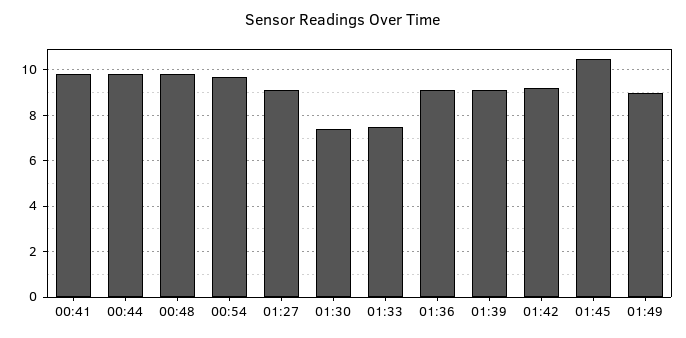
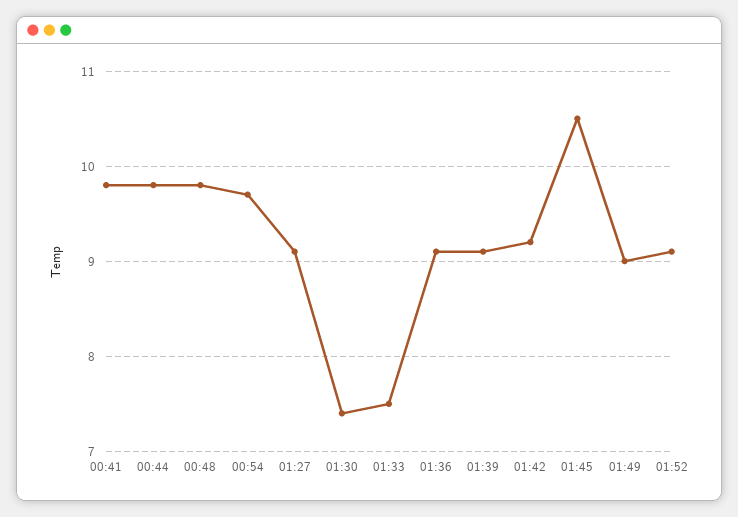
01:52: none -> 9.1

